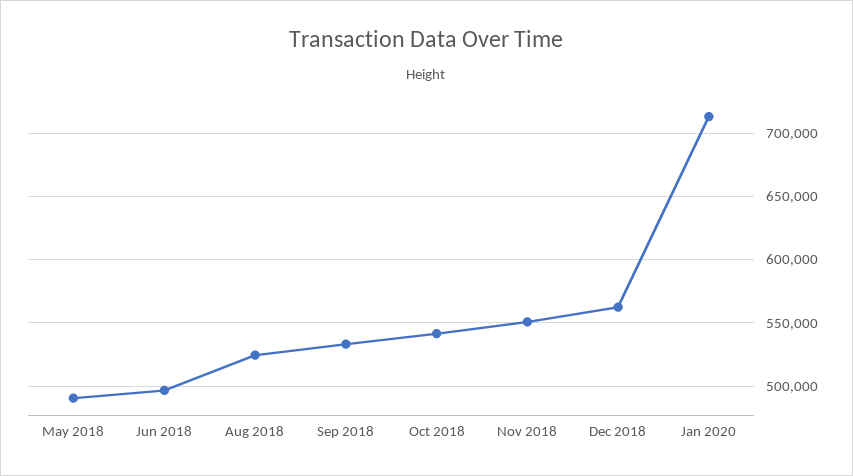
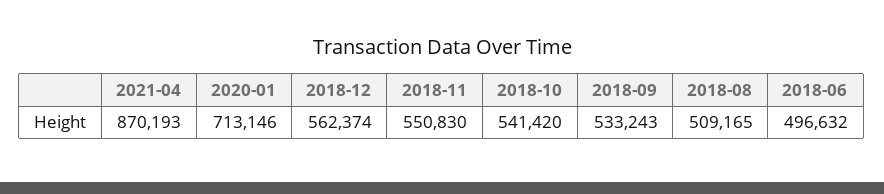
May 2018: 490000 -> none
Aug 2018: 525000 -> 509165
2021-04: none -> 870193

